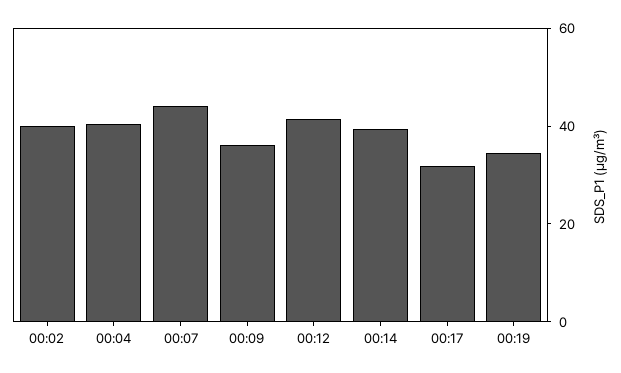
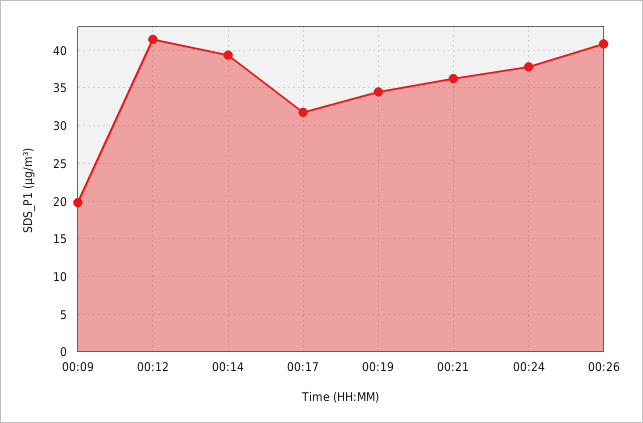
00:02: 40 -> none
00:04: 40 -> none
00:07: 45 -> none
00:09: 35 -> 20
00:21: none -> 36
00:24: none -> 38
00:26: none -> 41

